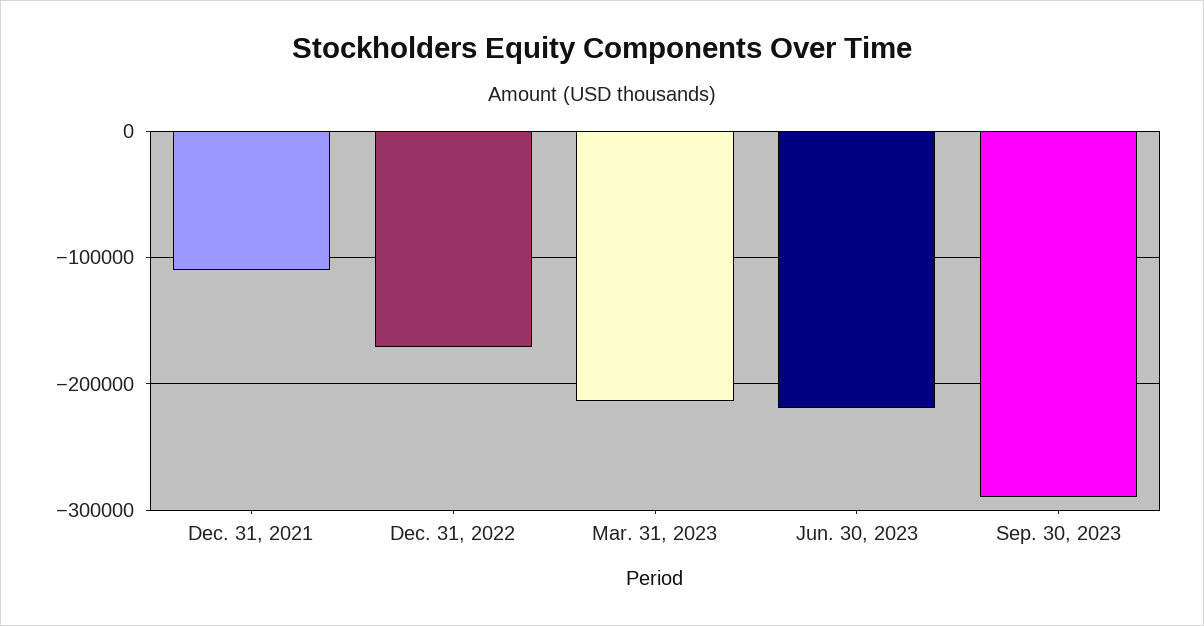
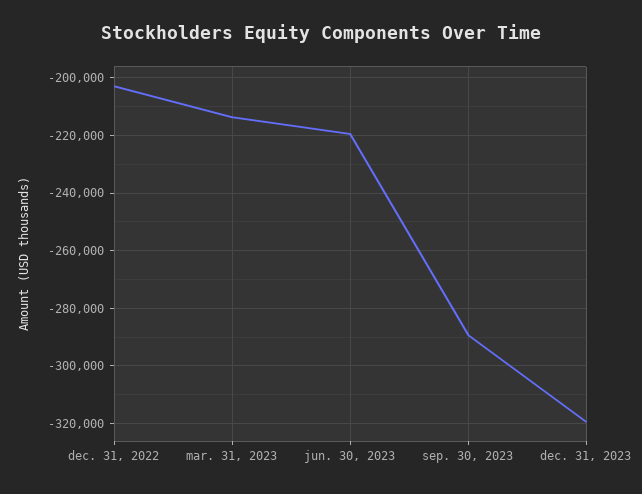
Dec. 31, 2021: -110000 -> none
Dec. 31, 2022: -170000 -> -202500
dec. 31, 2023: none -> -320000

